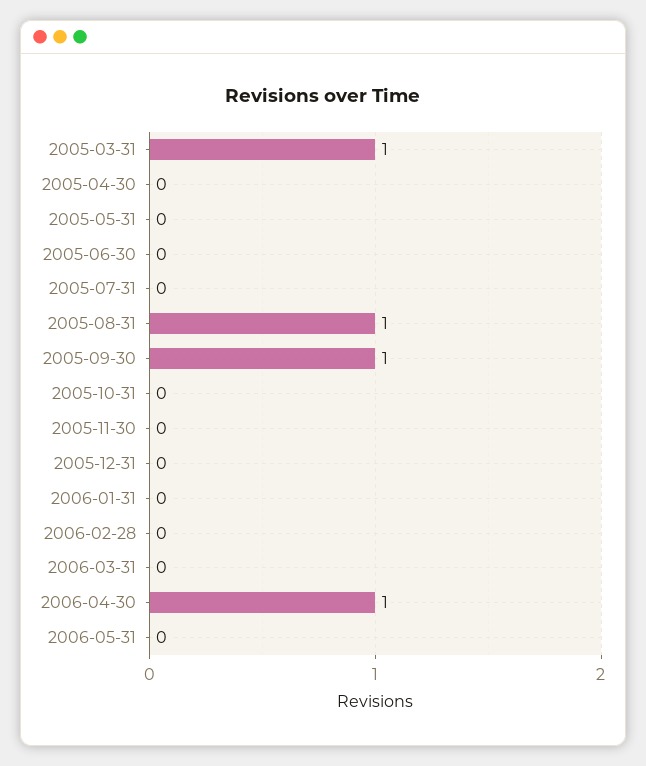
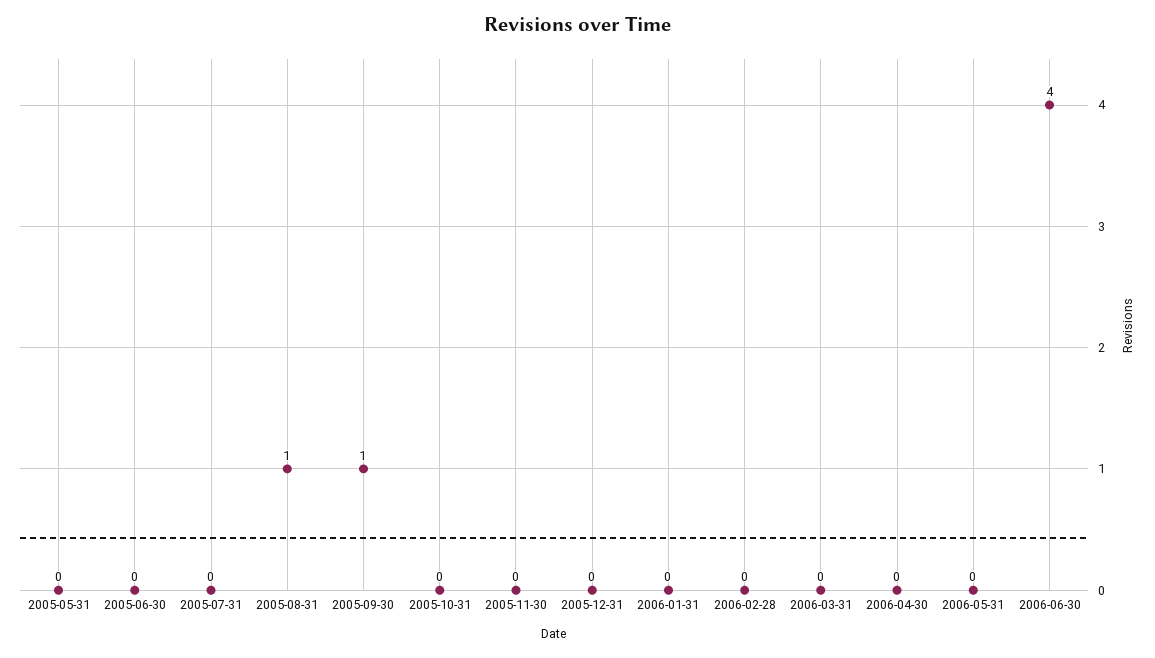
2005-03-31: 1 -> none
2005-04-30: 0 -> none
2006-04-30: 1 -> 0
2006-06-30: none -> 4

